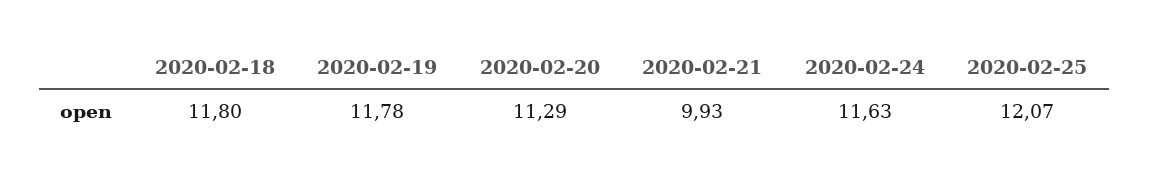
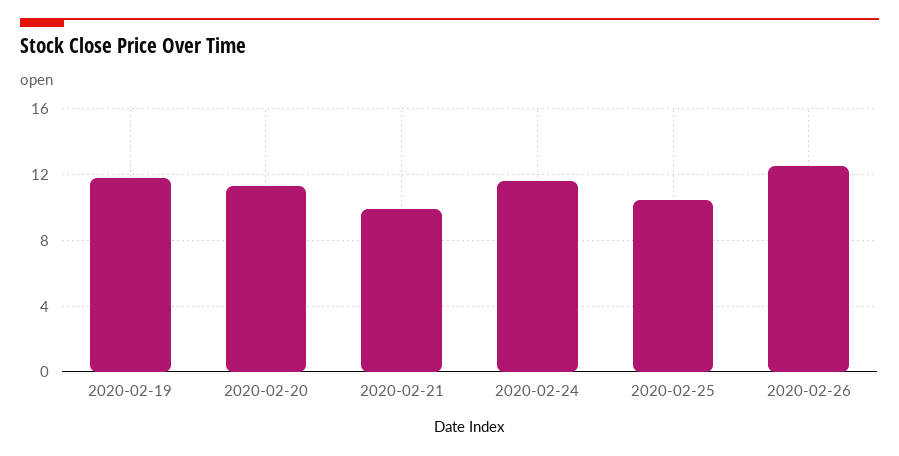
2020-02-18: 11.8 -> none
2020-02-25: 12.07 -> 10.5
2020-02-26: none -> 12.5

